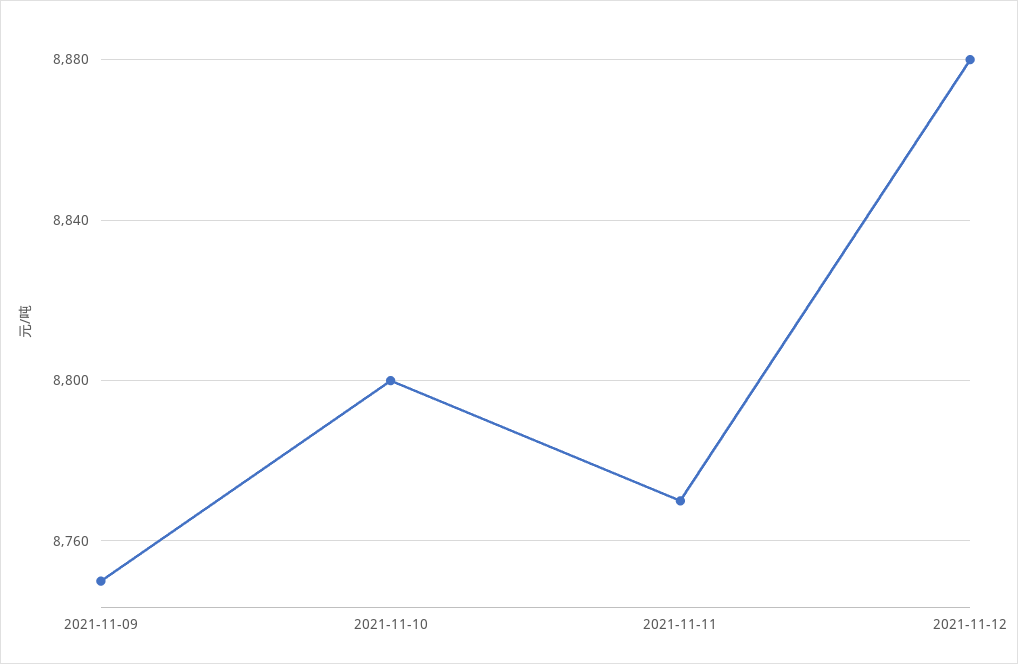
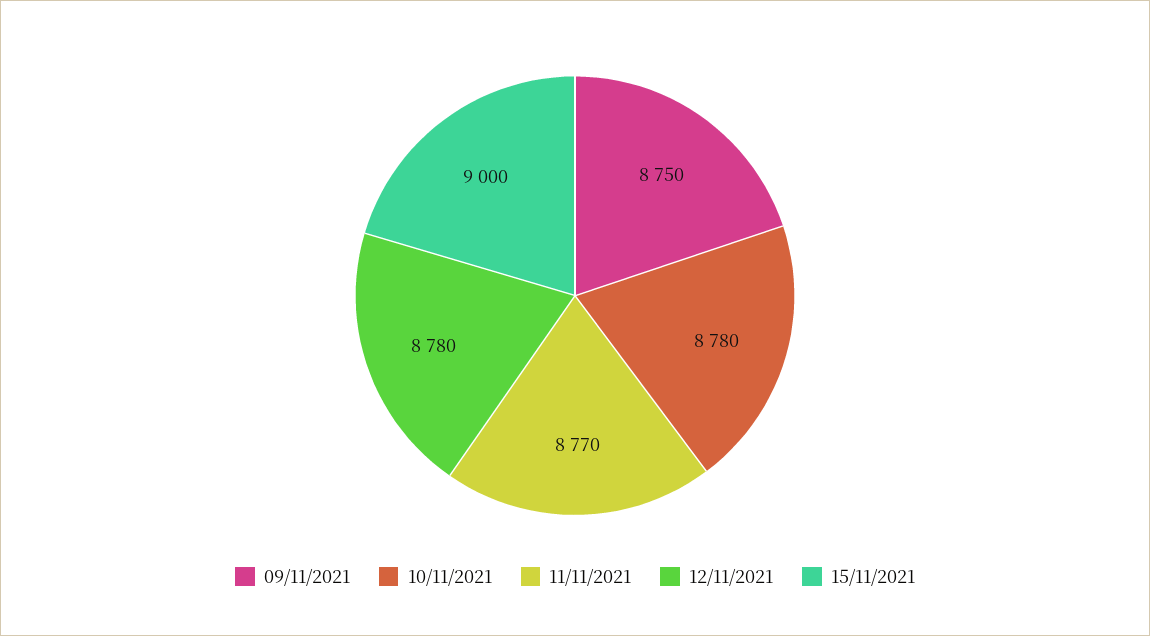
2021-11-10: 8800 -> 8780
2021-11-12: 8880 -> 8780
15/11/2021: none -> 9000

